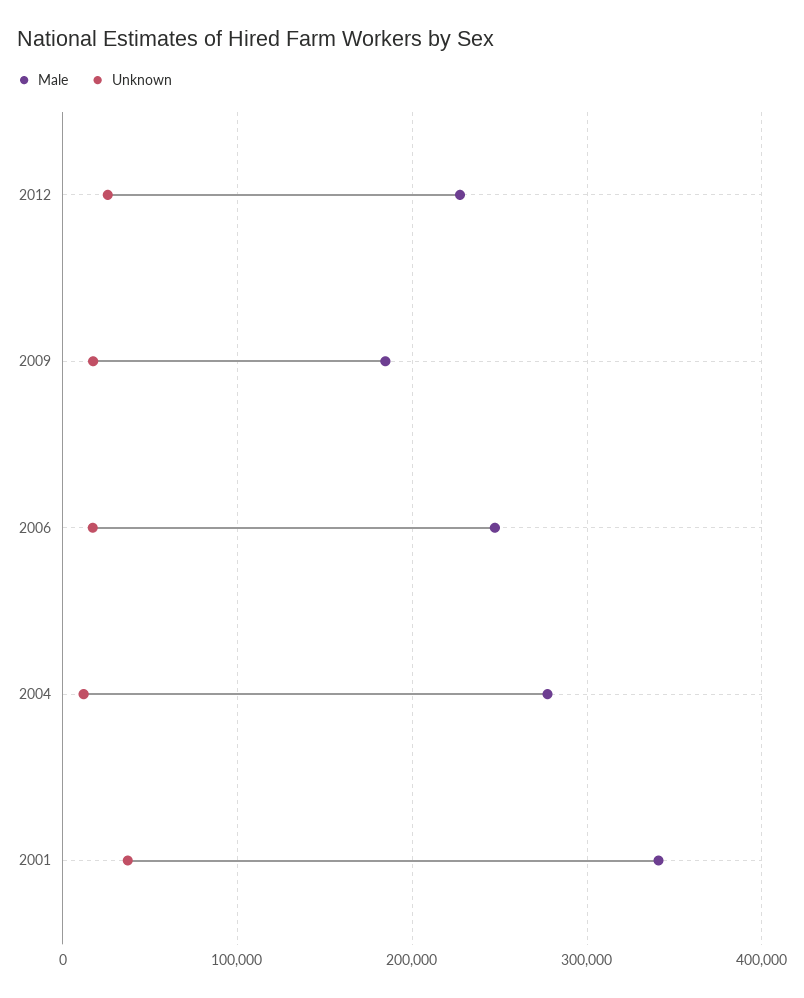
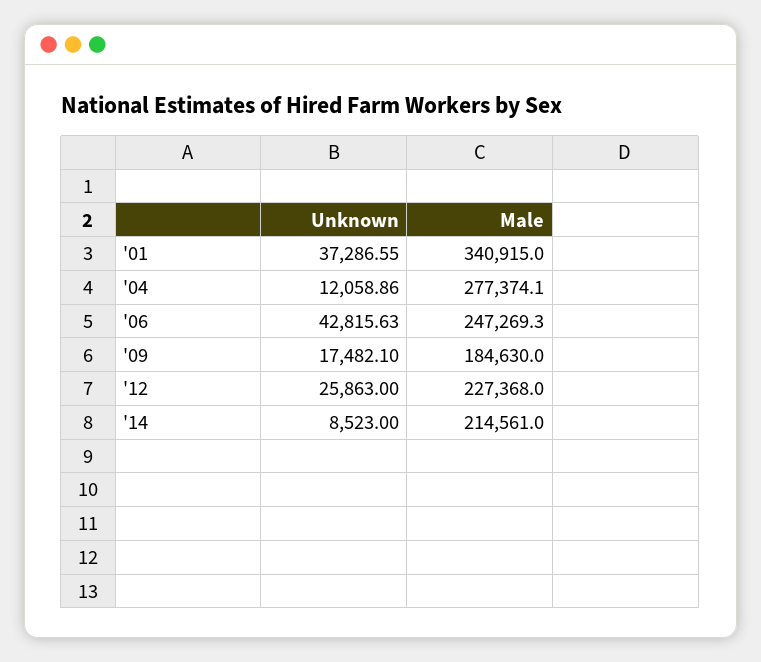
Unknown, 2006: 20000 -> 42815.63
Unknown, '14: none -> 8523
Male, '14: none -> 214561

